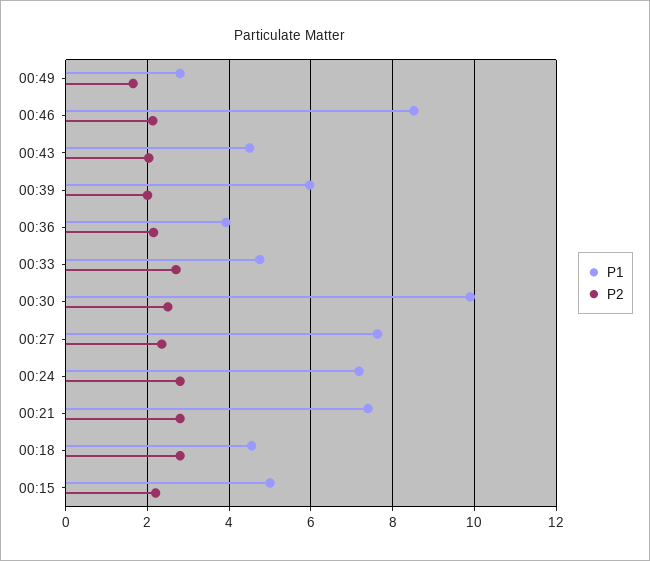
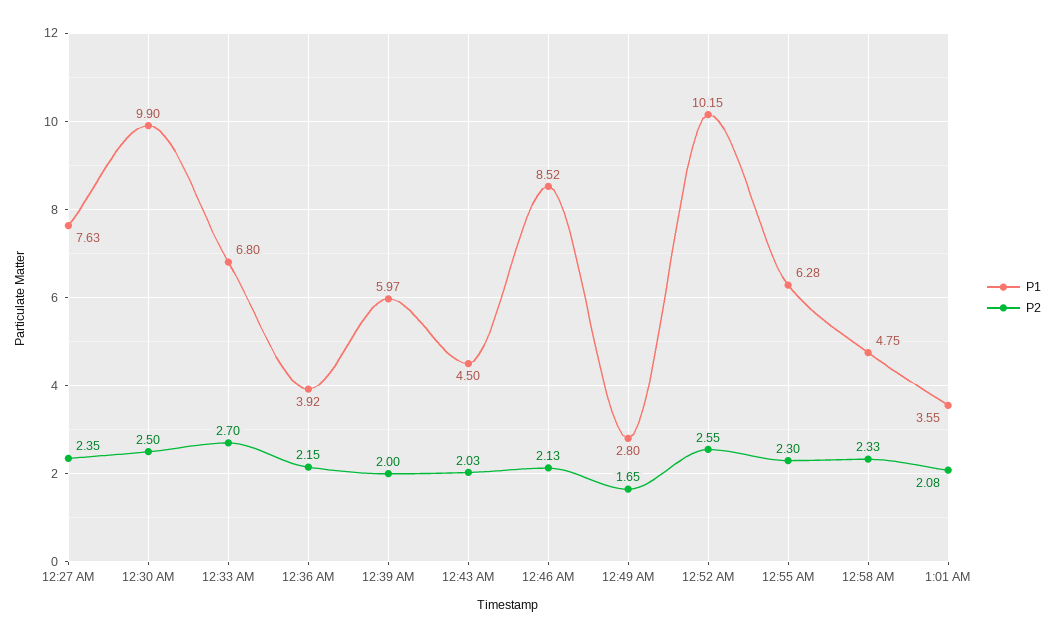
P1, 00:33: 4.8 -> 6.8
P1, 00:24: 7.2 -> none
P2, 00:24: 2.8 -> none
P1, 00:21: 7.4 -> none
P2, 00:21: 2.8 -> none
P1, 00:18: 4.6 -> none
P2, 00:18: 2.8 -> none
P1, 00:15: 5 -> none
P2, 00:15: 2.2 -> none
P1, 12:52 AM: none -> 10.15
P2, 12:52 AM: none -> 2.55
P1, 12:55 AM: none -> 6.28
P2, 12:55 AM: none -> 2.3
P1, 12:58 AM: none -> 4.75
P2, 12:58 AM: none -> 2.33
P1, 1:01 AM: none -> 3.55
P2, 1:01 AM: none -> 2.08

